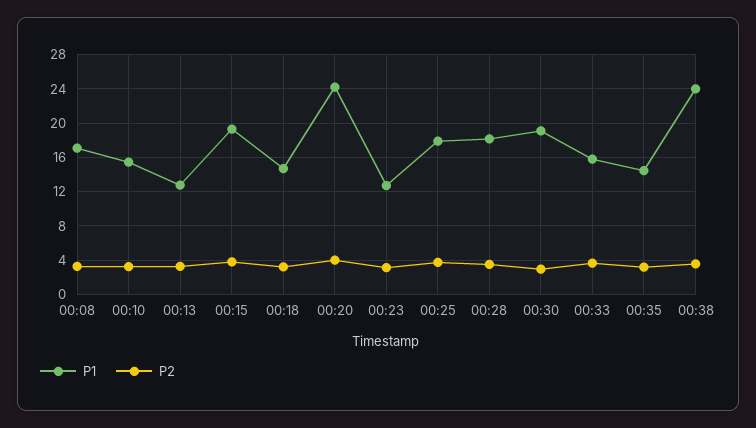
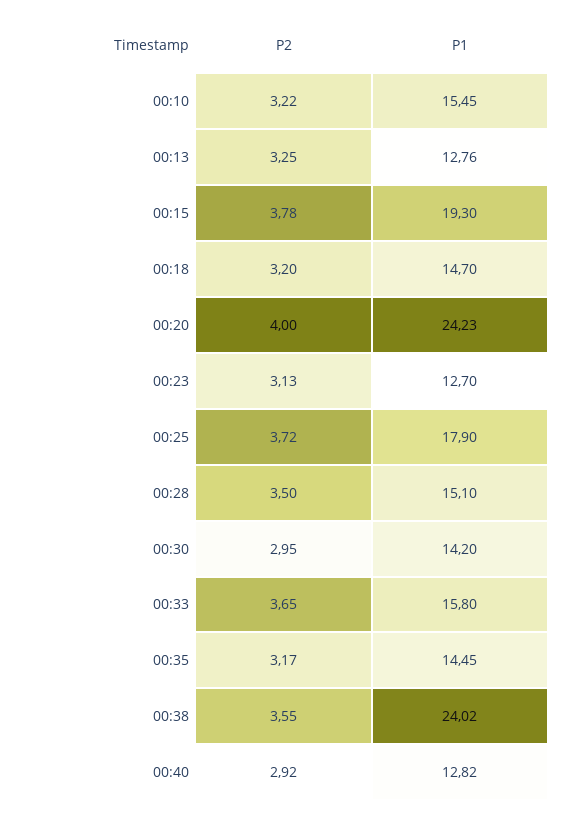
P1, 00:08: 17 -> none
P2, 00:08: 3 -> none
P1, 00:28: 18 -> 15.1
P1, 00:30: 19 -> 14.2
P2, 00:40: none -> 2.92
P1, 00:40: none -> 12.82

